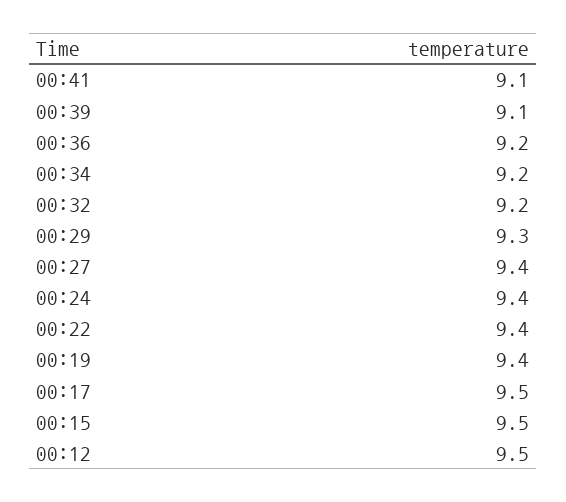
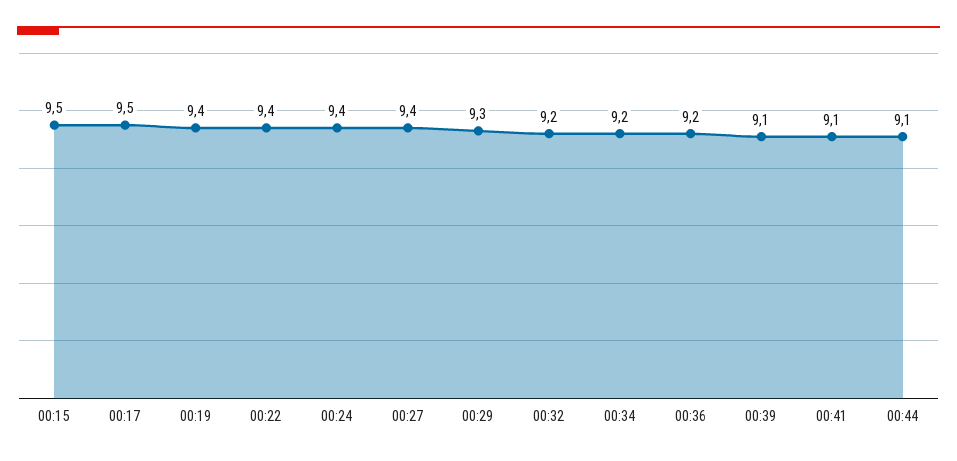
00:12: 9.5 -> none
00:44: none -> 9.1

